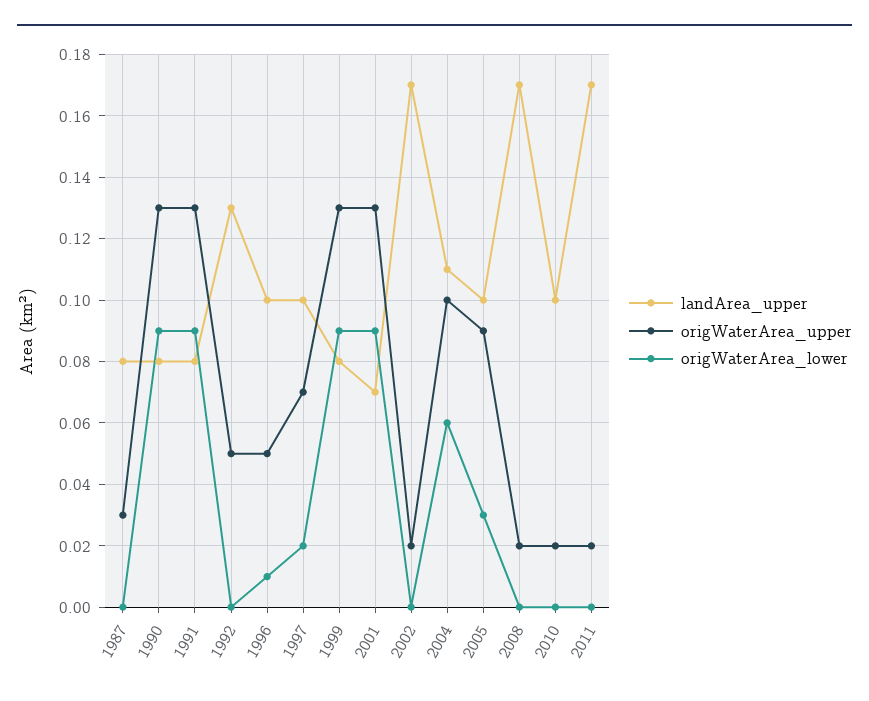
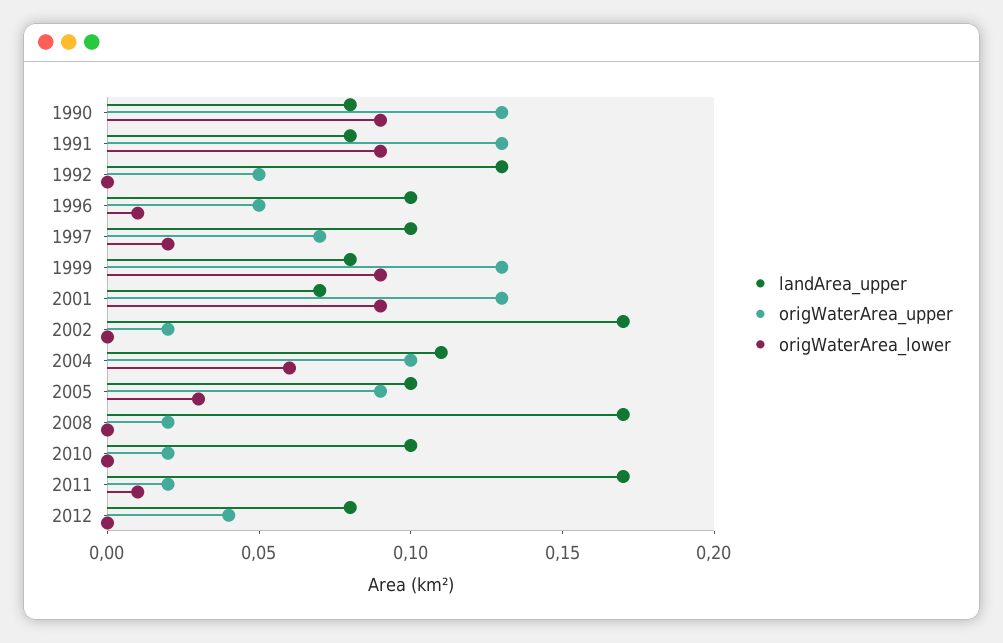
landArea_upper, 1987: 0.08 -> none
origWaterArea_upper, 1987: 0.03 -> none
origWaterArea_lower, 1987: 0 -> none
origWaterArea_lower, 2011: 0 -> 0.01
landArea_upper, 2012: none -> 0.08
origWaterArea_upper, 2012: none -> 0.04
origWaterArea_lower, 2012: none -> 0

